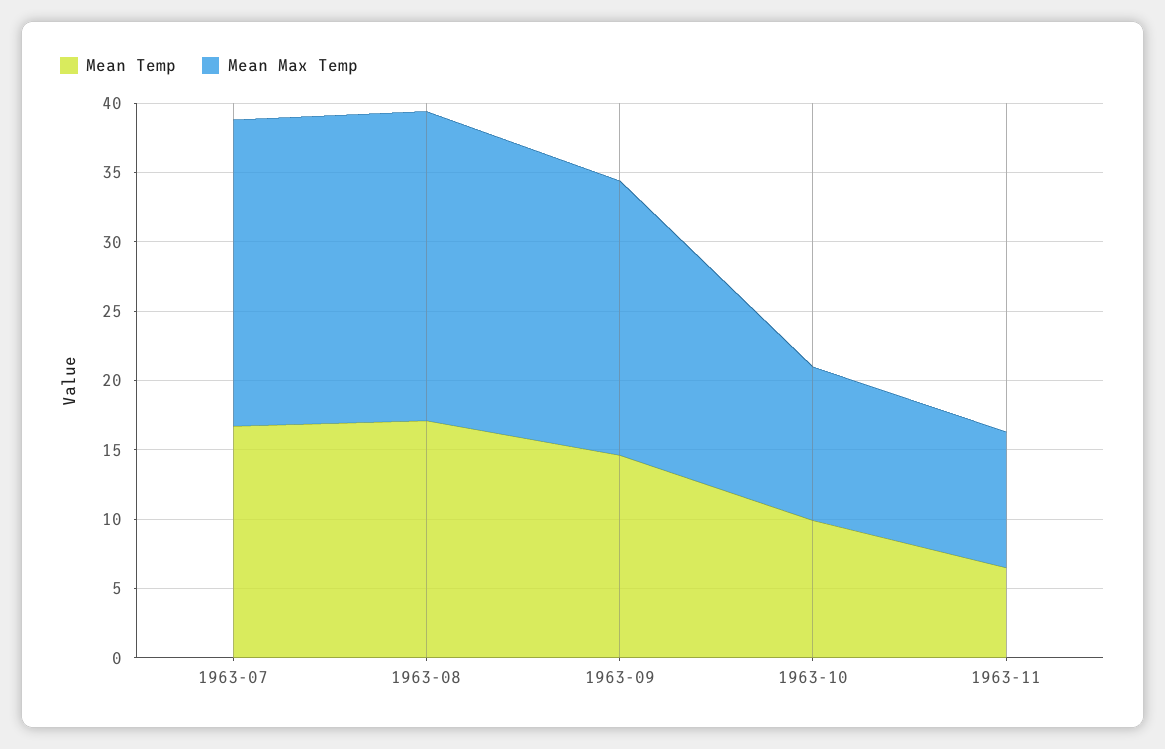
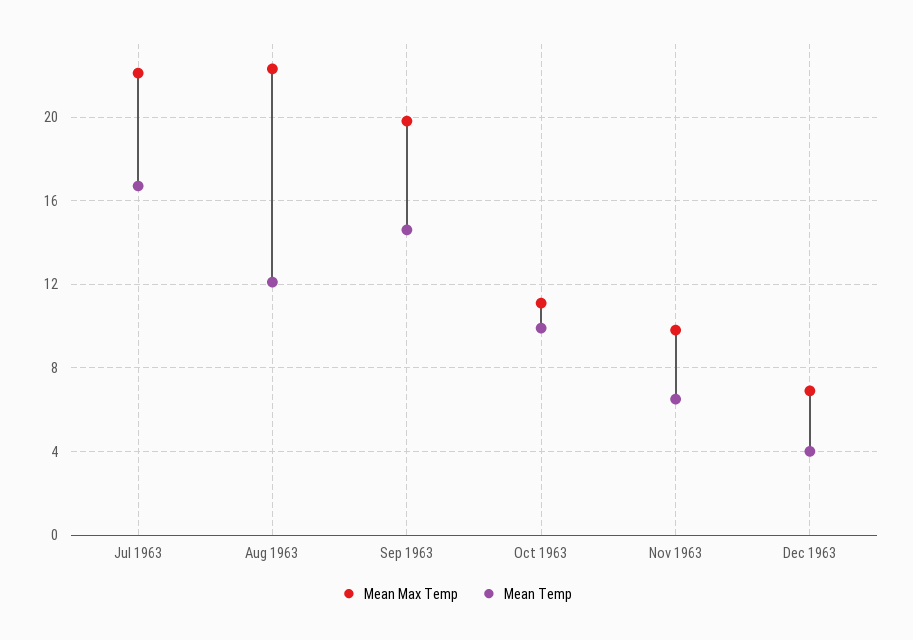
Mean Temp, 1963-08: 17 -> 12
Mean Max Temp, Dec 1963: none -> 7
Mean Temp, Dec 1963: none -> 4

